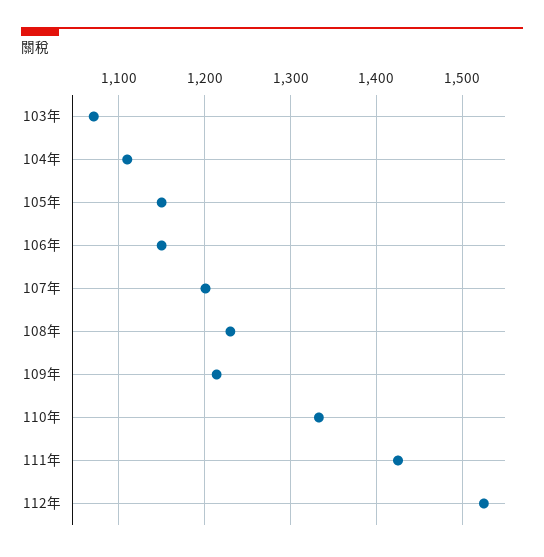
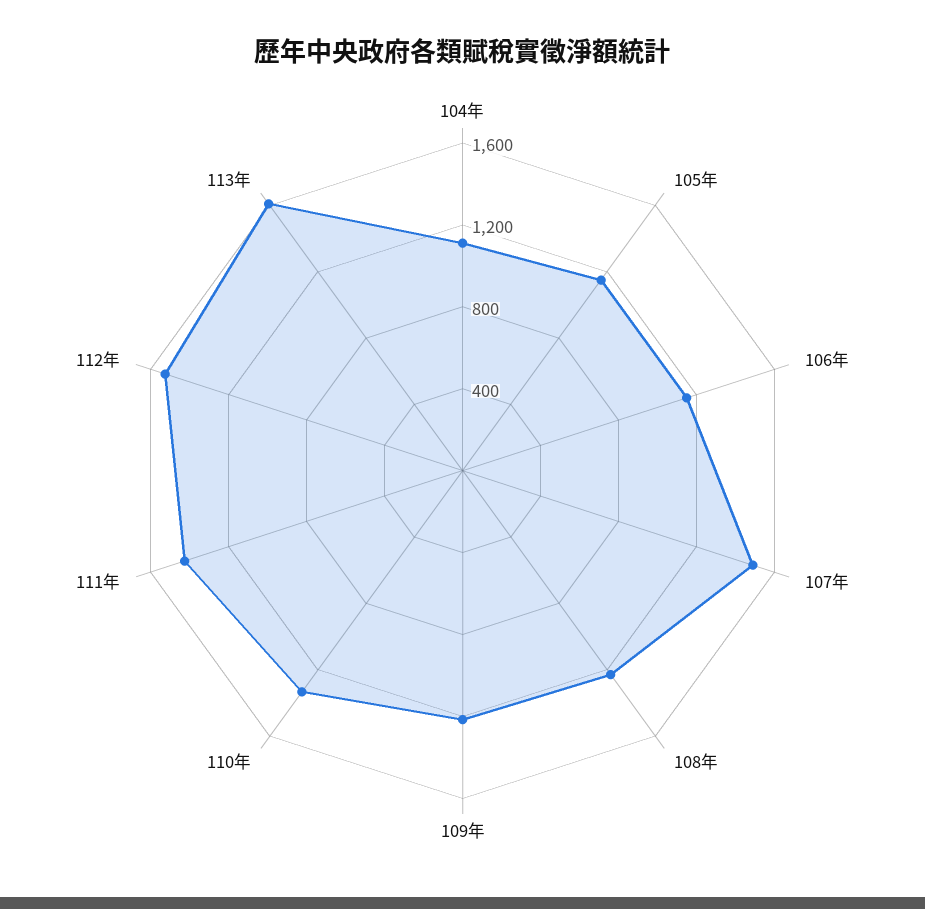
103年: 1070 -> none
107年: 1200 -> 1500
113年: none -> 1600

